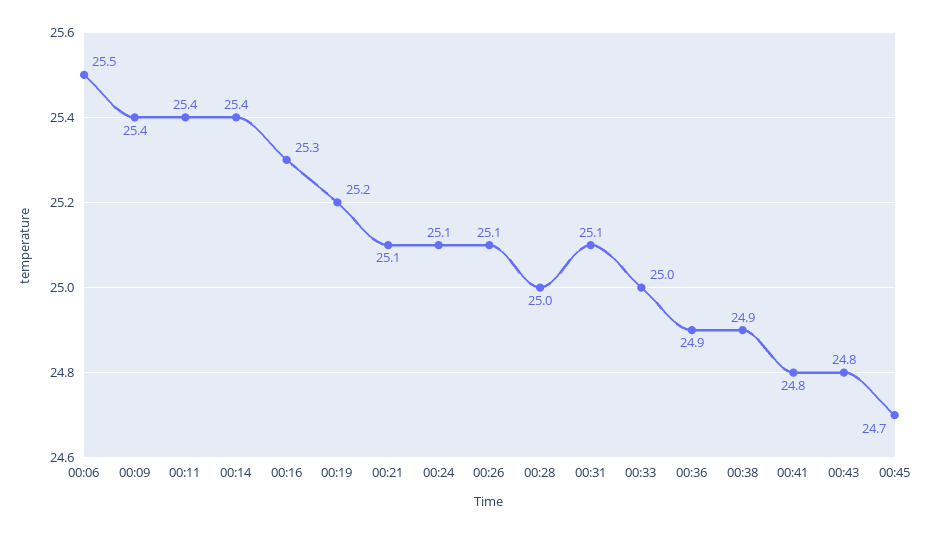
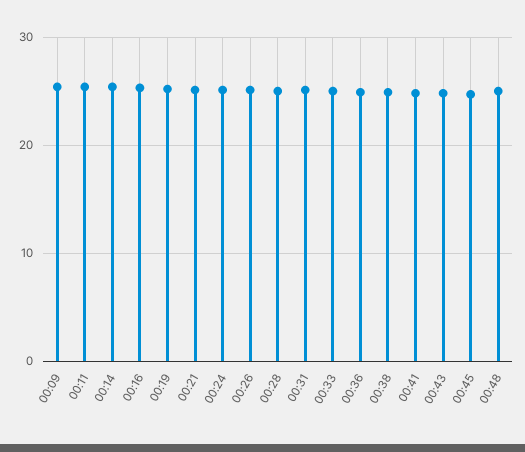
00:06: 25.5 -> none
00:48: none -> 25

